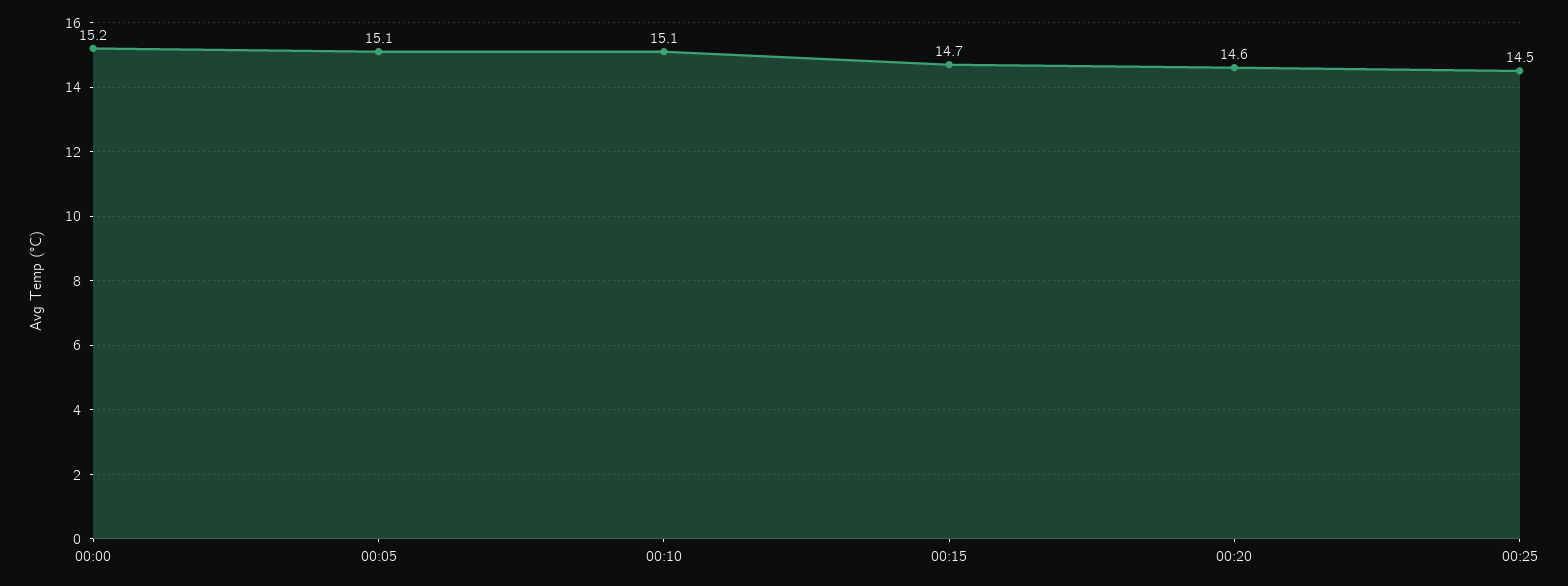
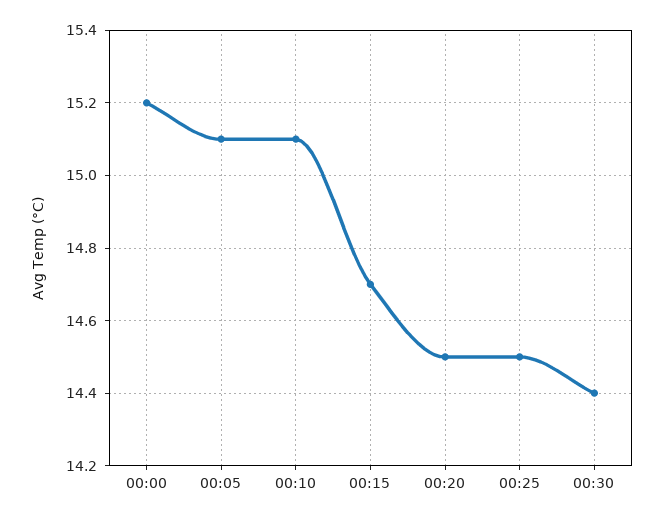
00:20: 14.6 -> 14.5
00:30: none -> 14.4

